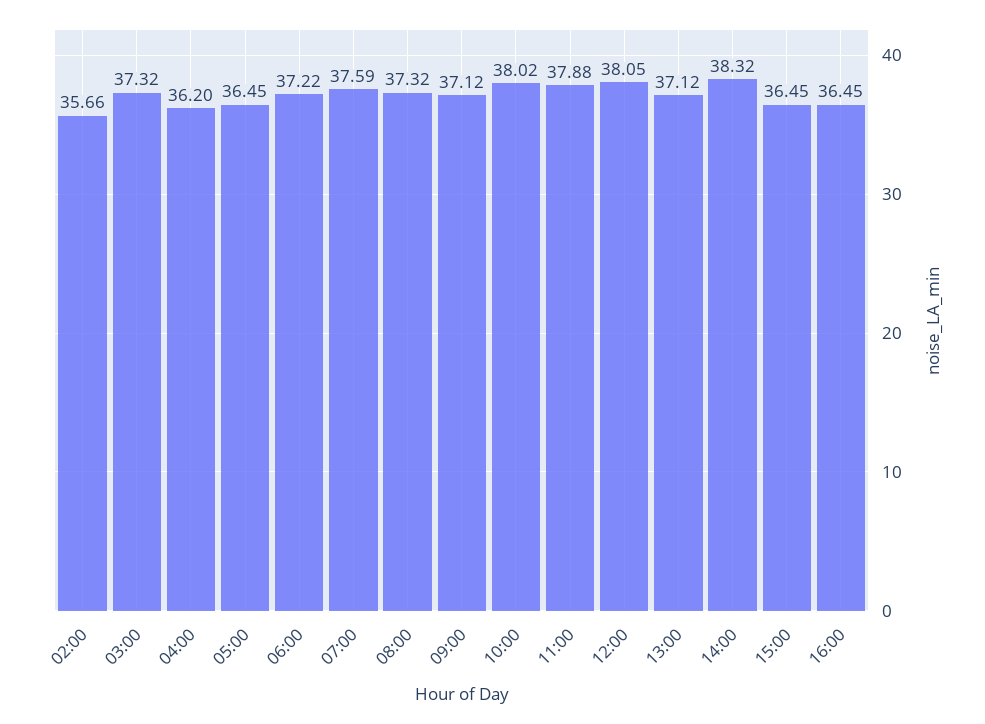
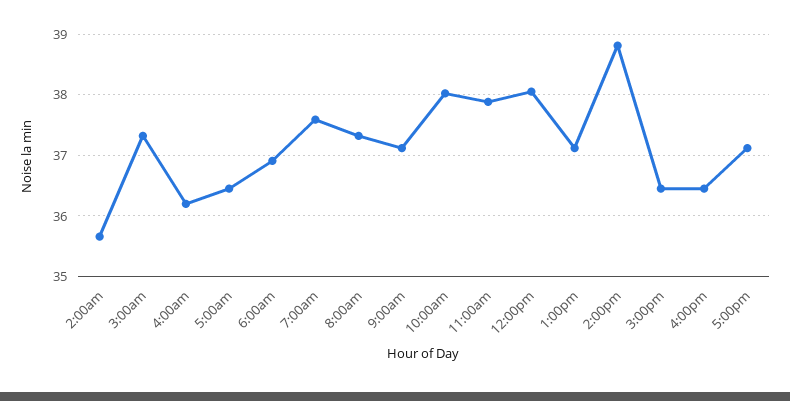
06:00: 37.22 -> 36.9
14:00: 38.32 -> 38.8
5:00pm: none -> 37.1

